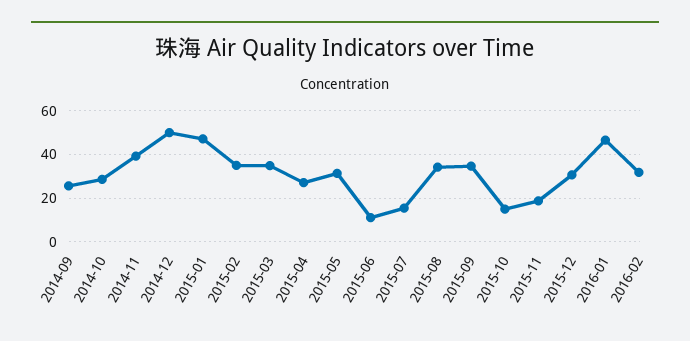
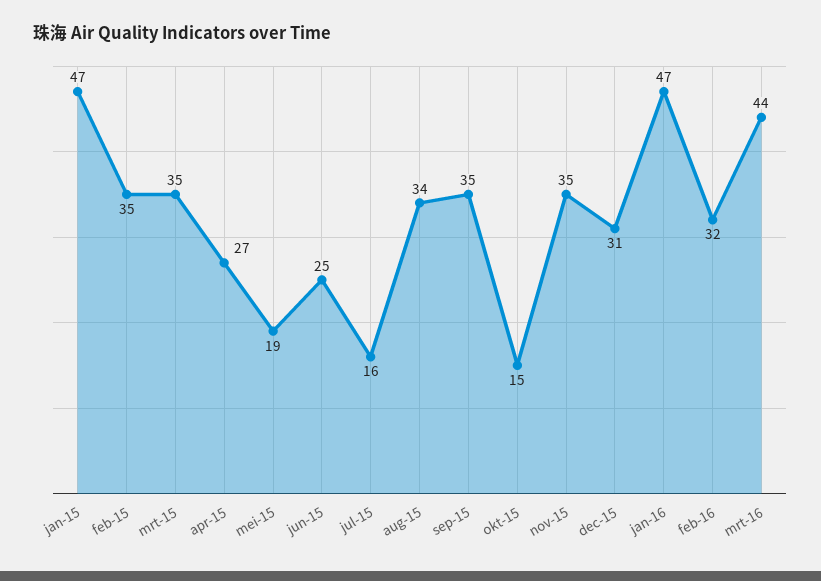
2014-09: 25 -> none
2014-10: 30 -> none
2014-11: 40 -> none
2014-12: 50 -> none
2015-05: 30 -> 19
2015-06: 10 -> 25
2015-11: 20 -> 35
mrt-16: none -> 44

